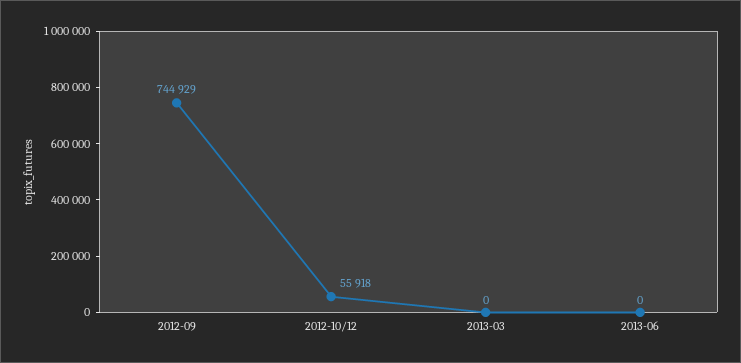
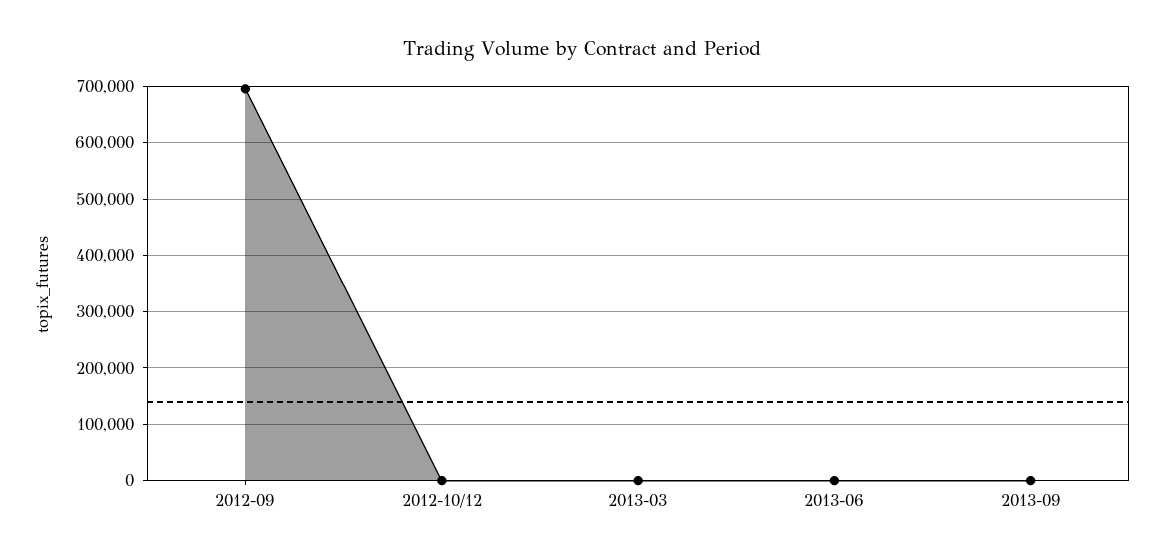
2012-09: 744929 -> 700000
2012-10/12: 55918 -> 0
2013-09: none -> 0

